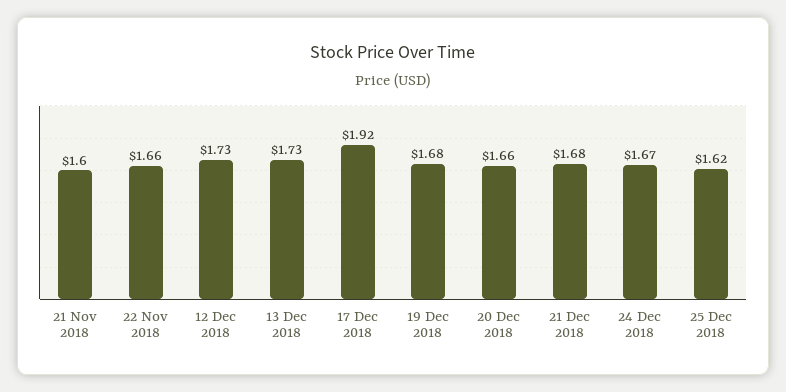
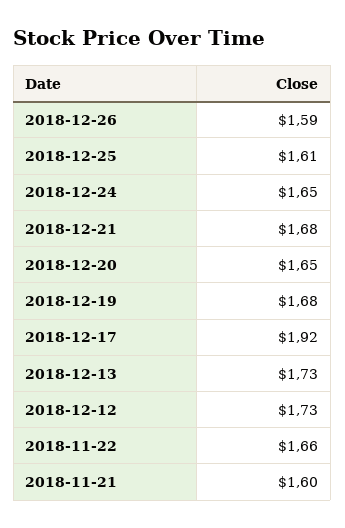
20 Dec 2018: 1.66 -> 1.65
24 Dec 2018: 1.67 -> 1.65
25 Dec 2018: 1.62 -> 1.61
2018-12-26: none -> 1.59

